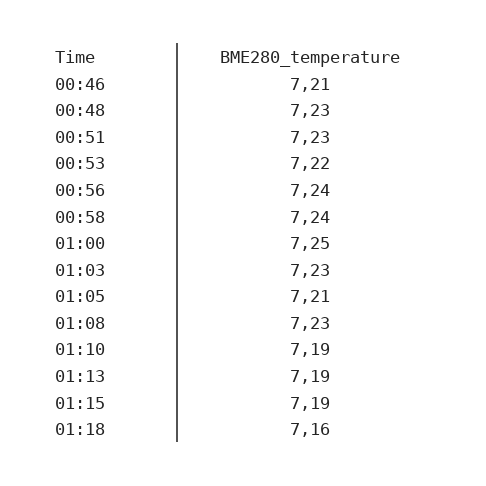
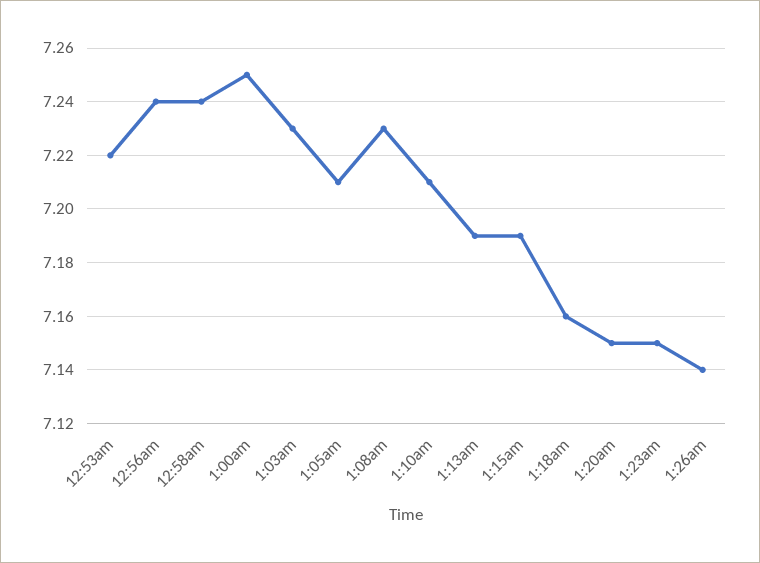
00:46: 7.21 -> none
00:48: 7.23 -> none
00:51: 7.23 -> none
01:10: 7.19 -> 7.21
1:20am: none -> 7.15
1:23am: none -> 7.15
1:26am: none -> 7.14

